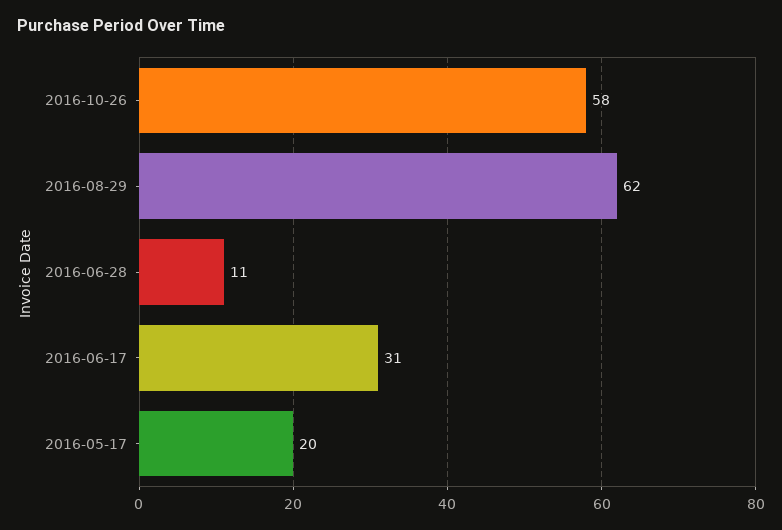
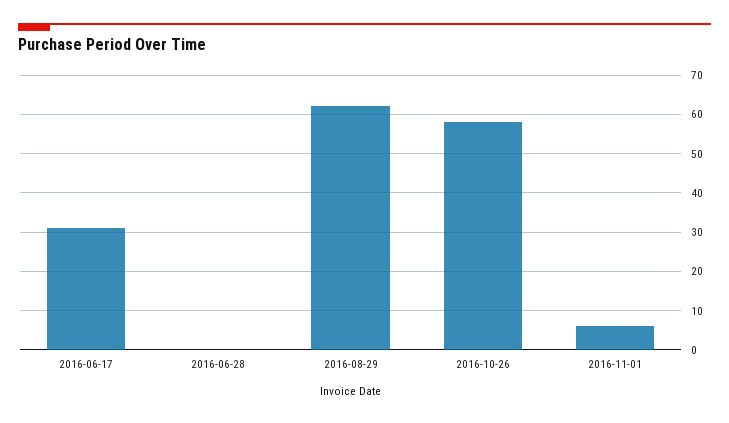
2016-06-28: 11 -> 0
2016-05-17: 20 -> none
2016-11-01: none -> 5

